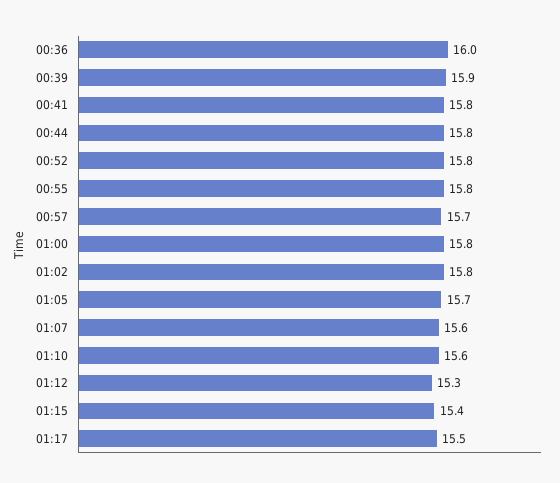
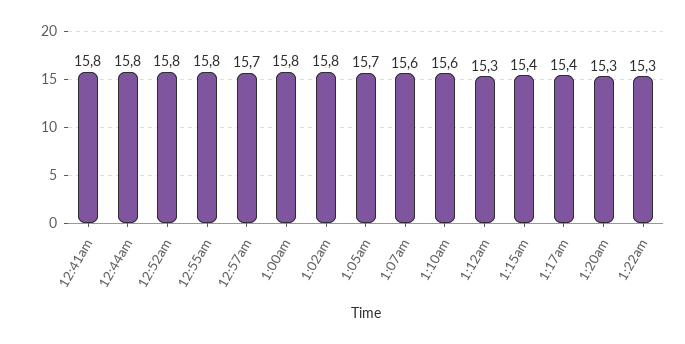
00:36: 16 -> none
00:39: 15.9 -> none
01:17: 15.5 -> 15.4
1:20am: none -> 15.3
1:22am: none -> 15.3

